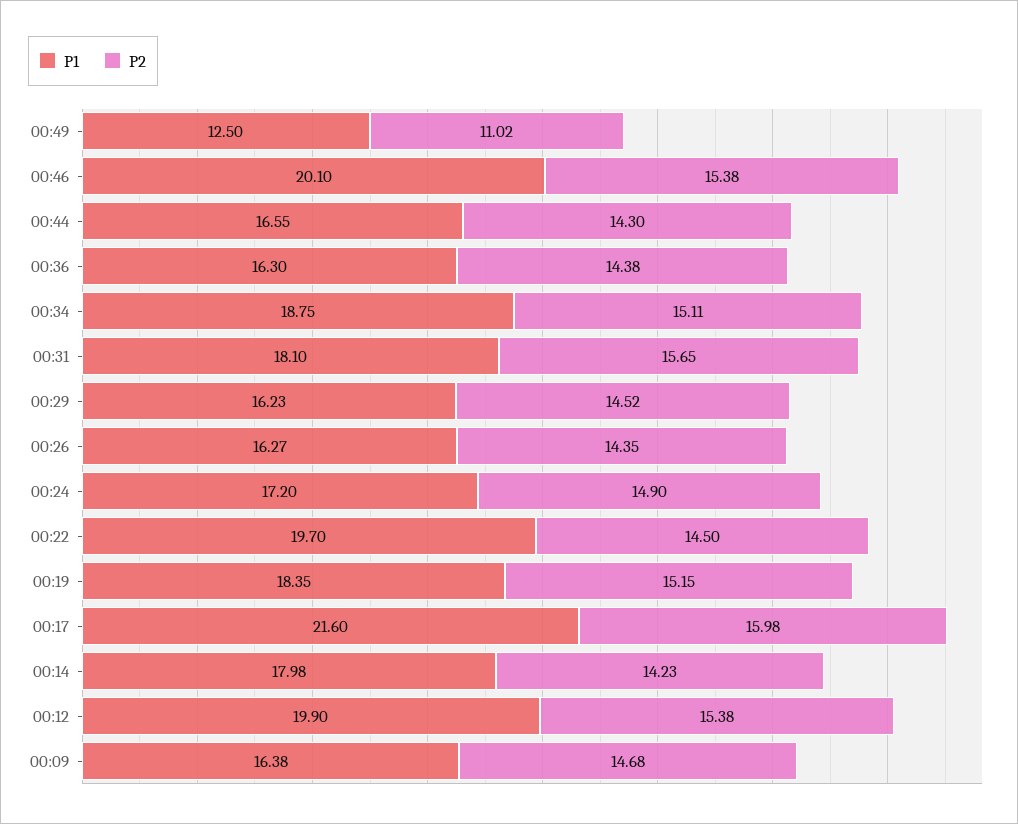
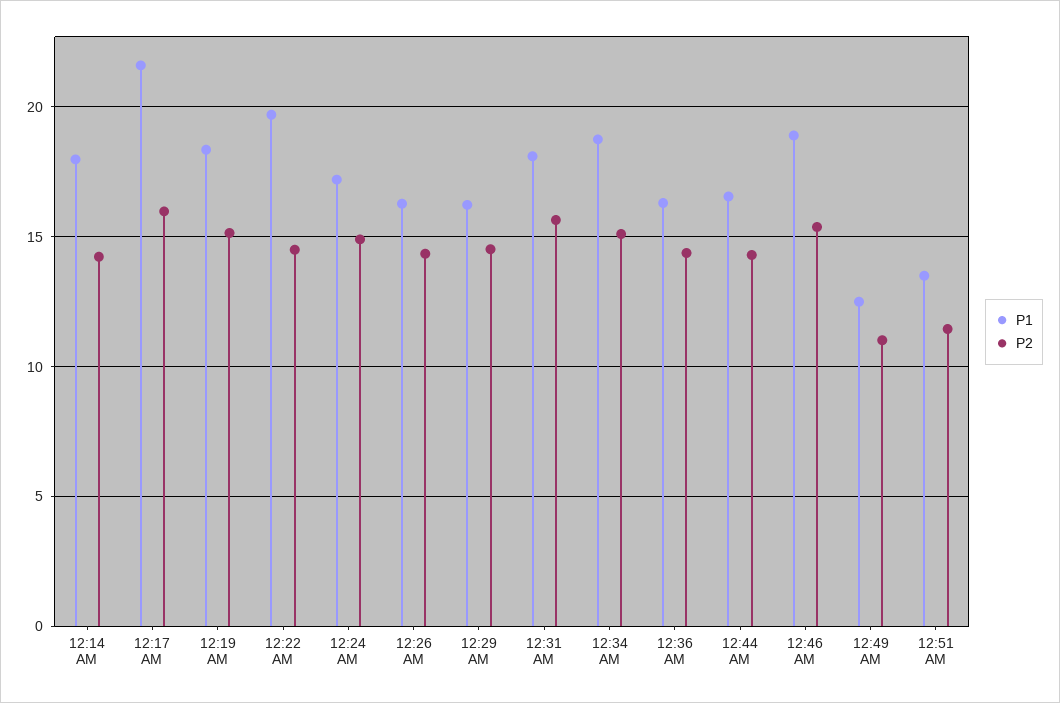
P1, 00:46: 20.1 -> 19
P1, 00:12: 19.9 -> none
P2, 00:12: 15.38 -> none
P1, 00:09: 16.38 -> none
P2, 00:09: 14.68 -> none
P1, 12:51 AM: none -> 13.5
P2, 12:51 AM: none -> 11.5

